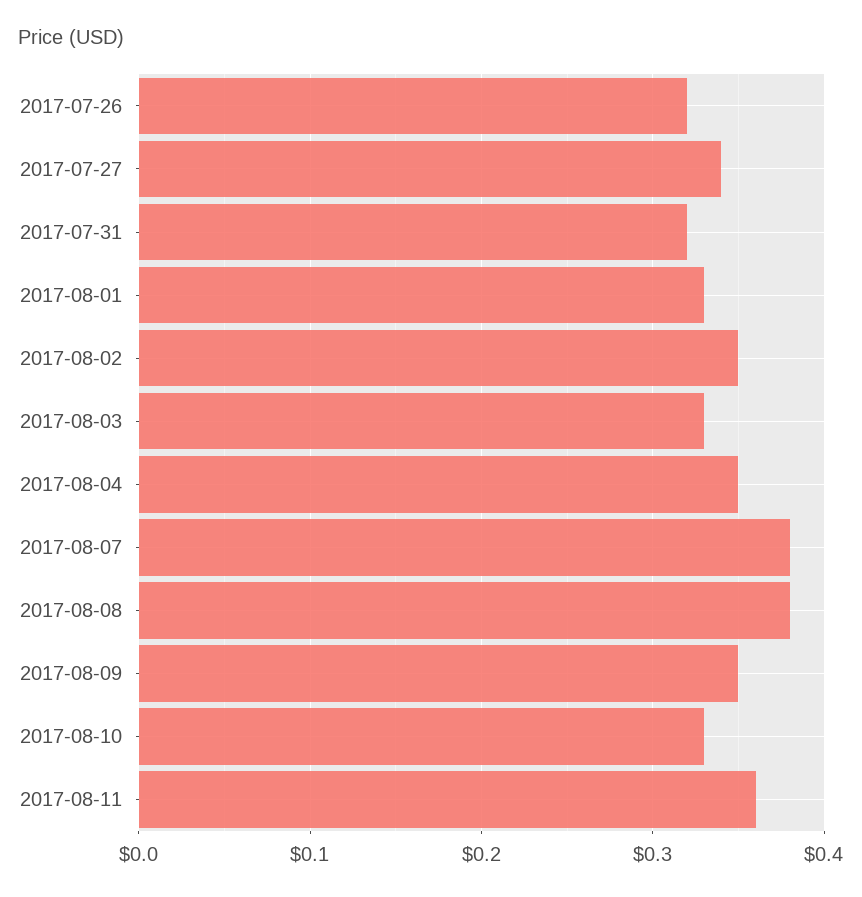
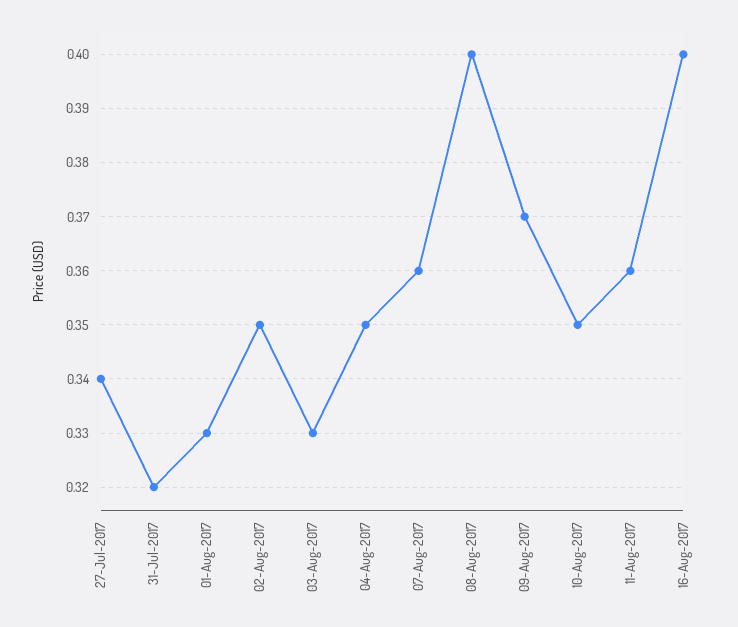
2017-07-26: 0.32 -> none
2017-08-07: 0.38 -> 0.36
2017-08-08: 0.38 -> 0.4
2017-08-09: 0.35 -> 0.37
2017-08-10: 0.33 -> 0.35
16-Aug-2017: none -> 0.4

